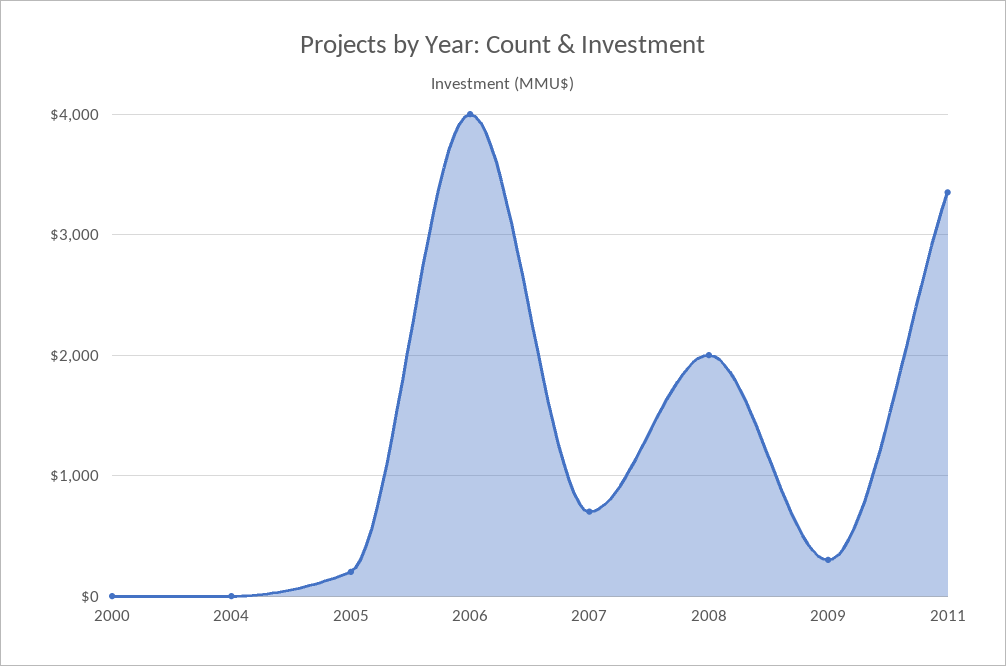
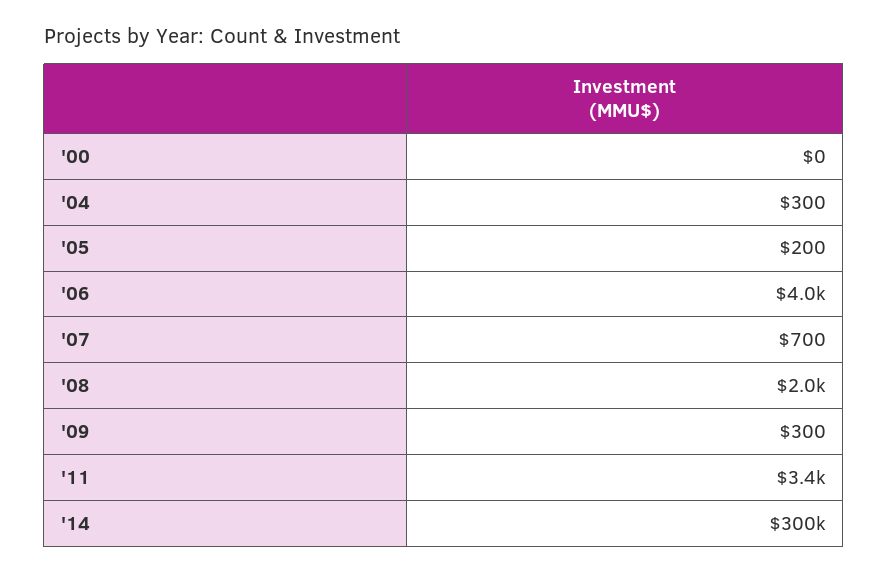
2004: 0 -> 300
'14: none -> 300000

